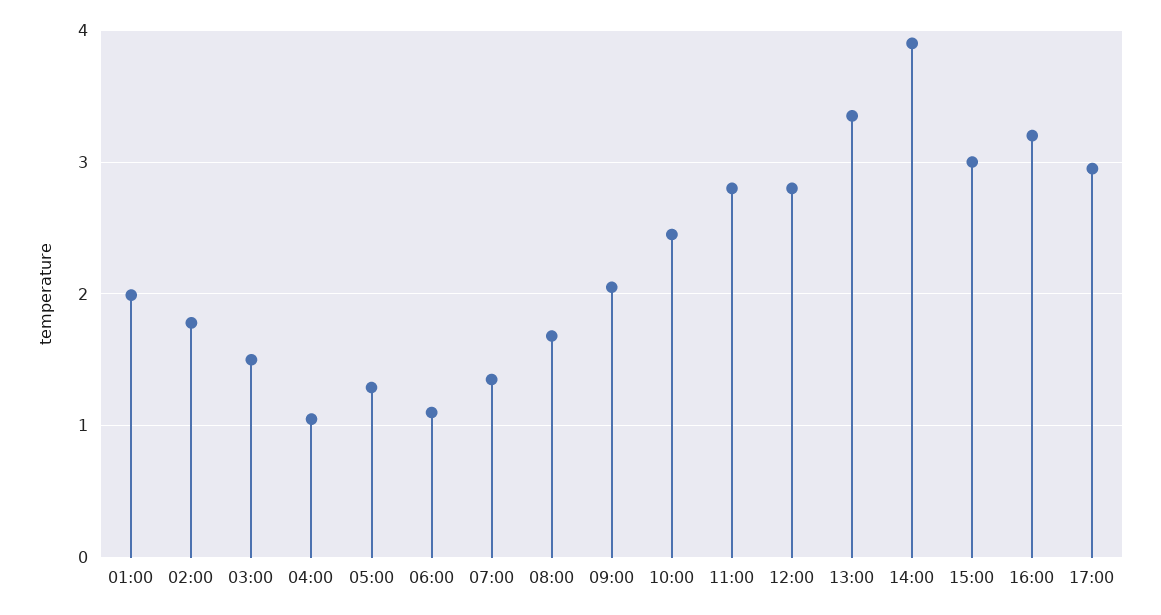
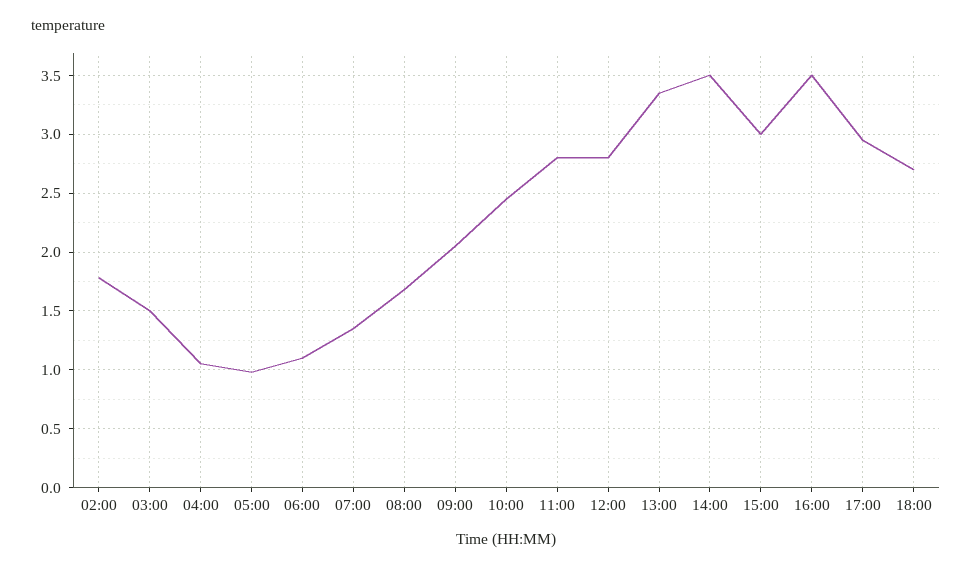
01:00: 2 -> none
05:00: 1.3 -> 1
14:00: 3.9 -> 3.5
16:00: 3.2 -> 3.5
18:00: none -> 2.7

